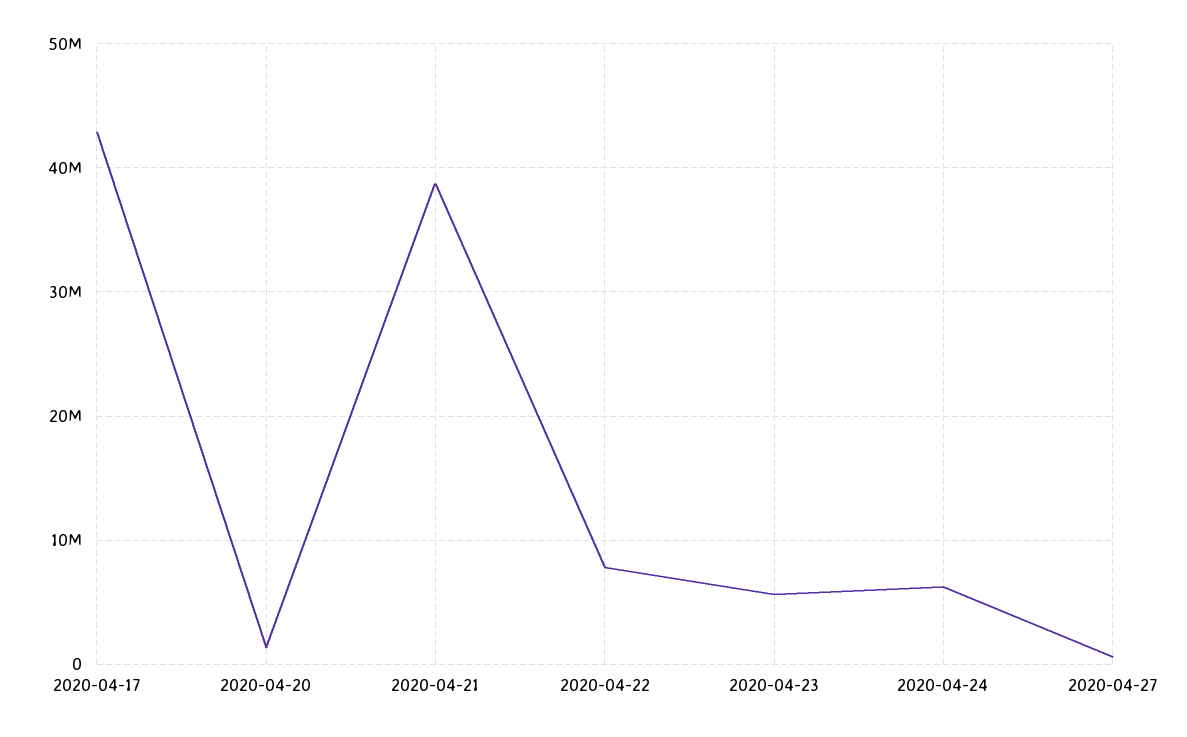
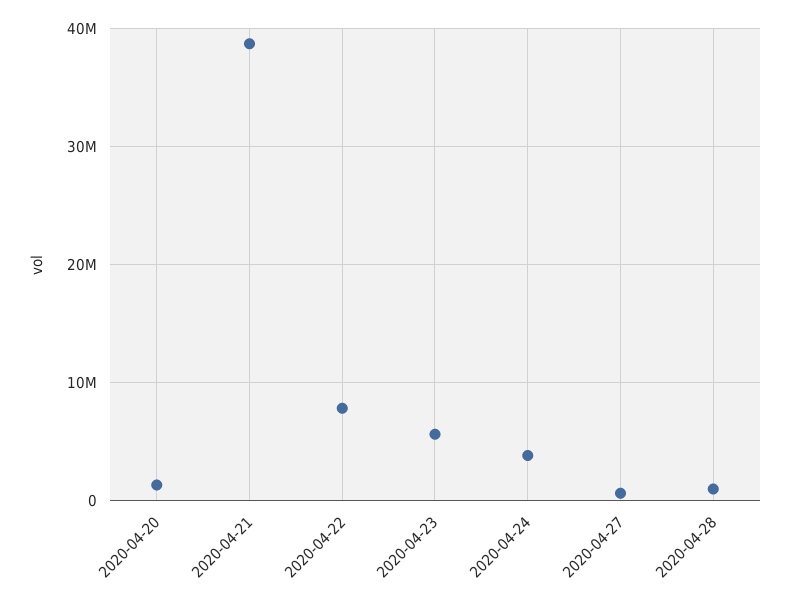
2020-04-17: 43000000 -> none
2020-04-24: 6000000 -> 4000000
2020-04-28: none -> 1000000

